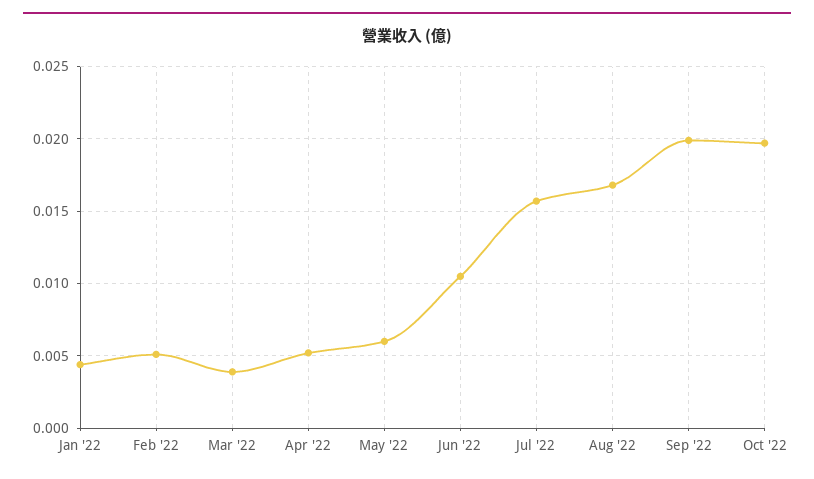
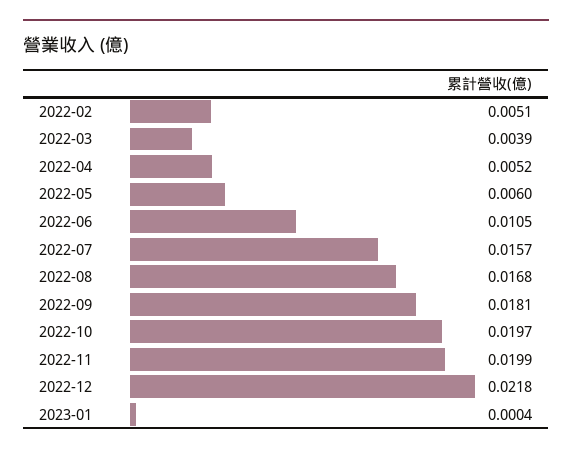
Jan '22: 0.0045 -> none
Sep '22: 0.02 -> 0.0181
2022-11: none -> 0.0199
2022-12: none -> 0.0218
2023-01: none -> 0.0004

